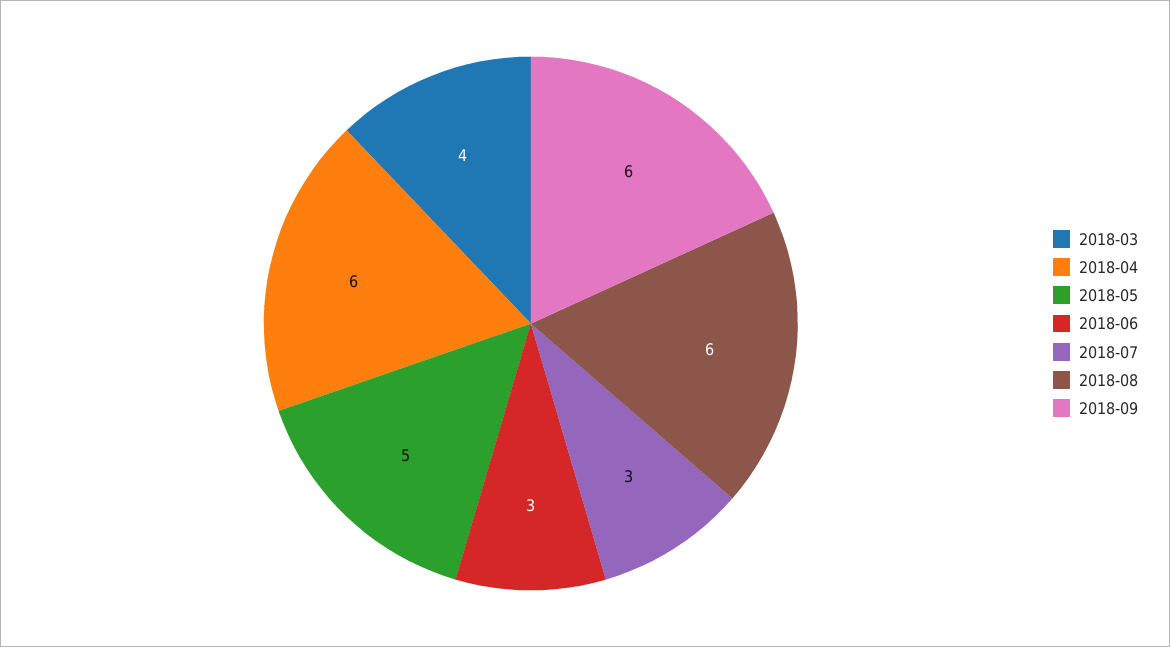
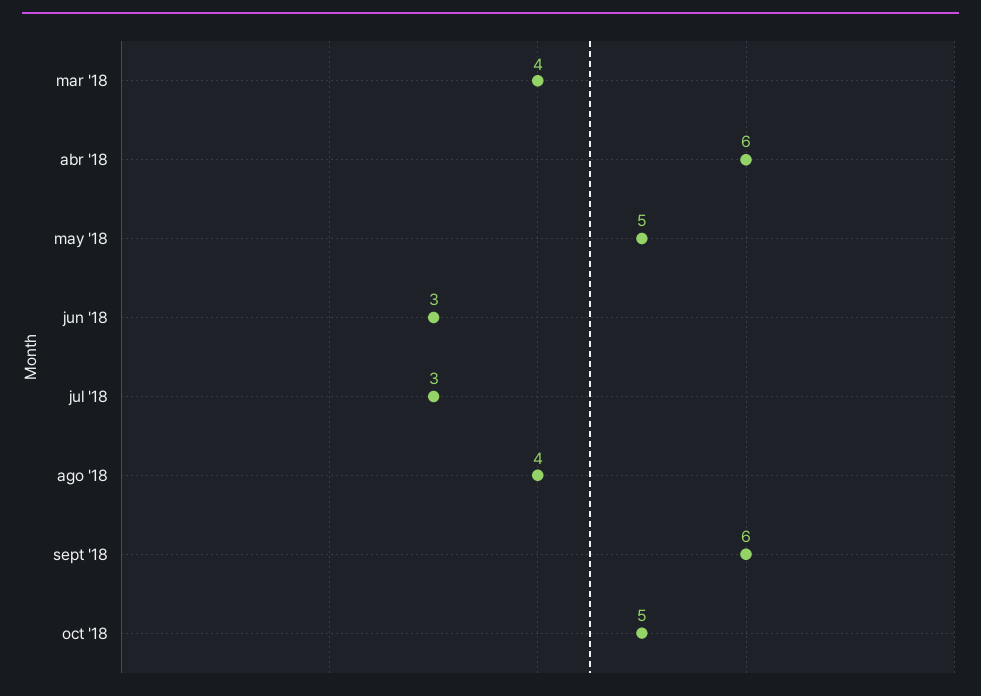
2018-08: 6 -> 4
oct '18: none -> 5

